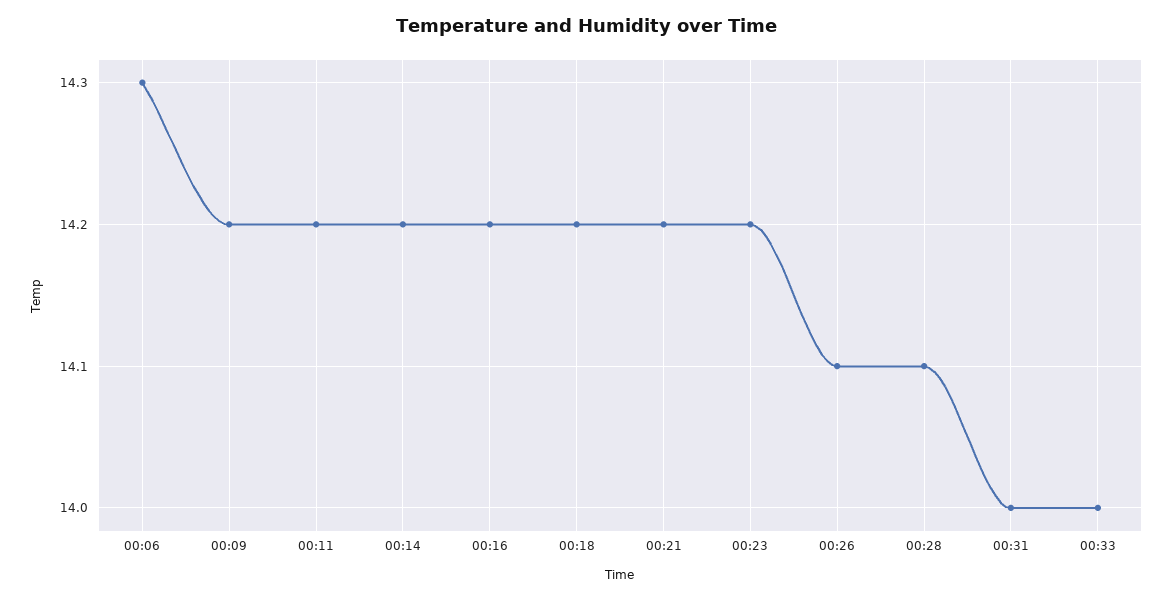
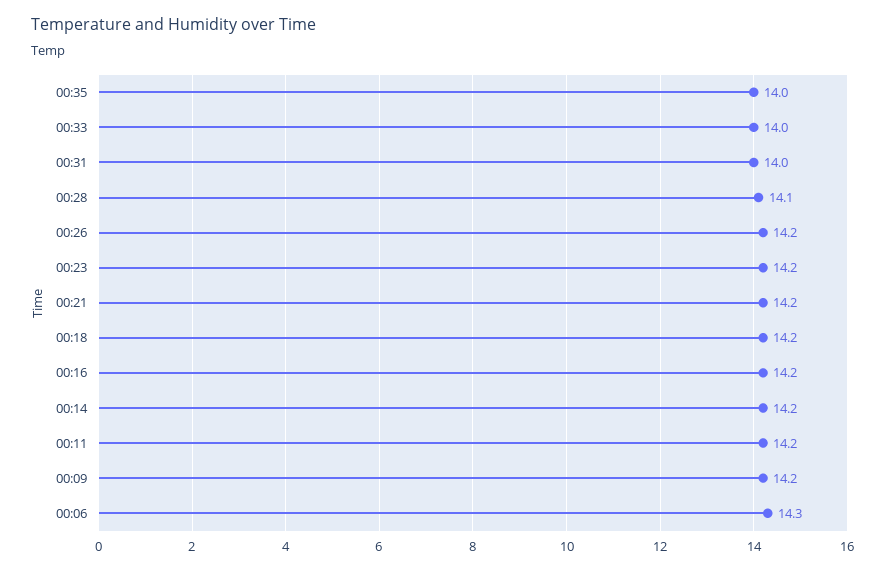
00:26: 14.1 -> 14.2
00:35: none -> 14

